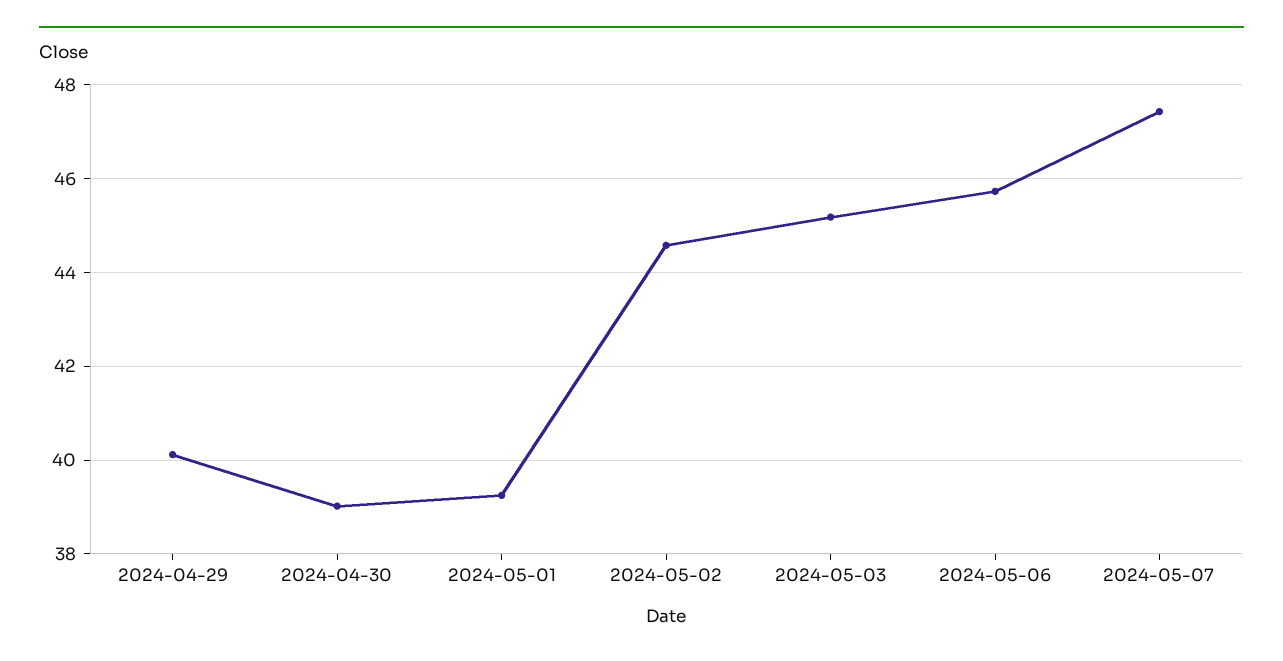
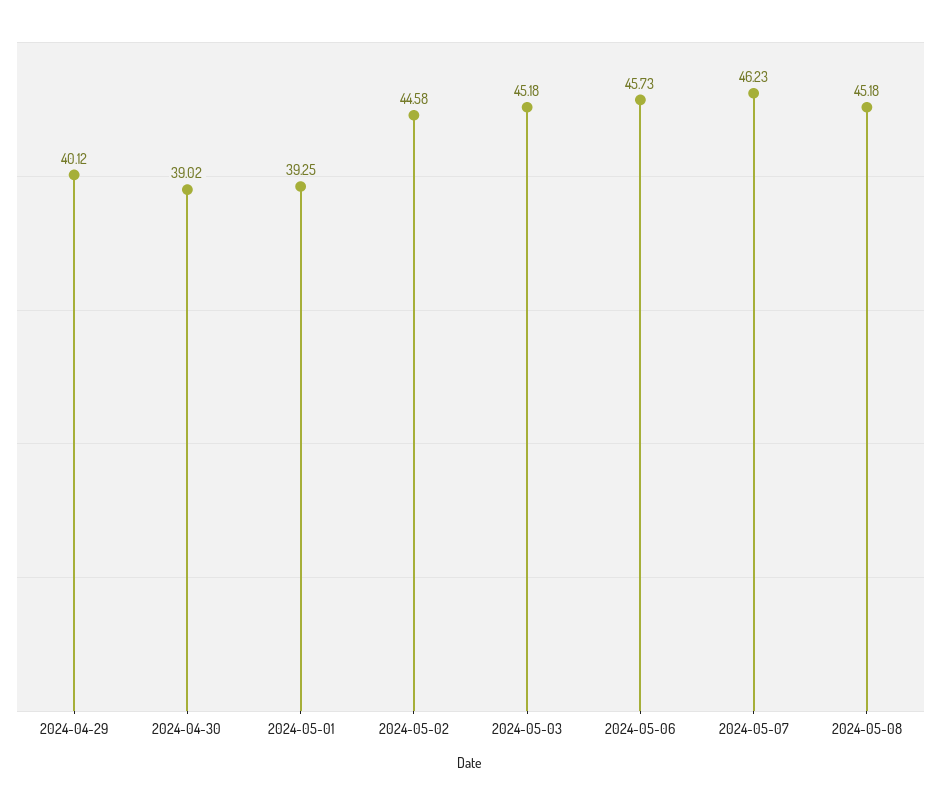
2024-05-07: 47.4 -> 46.23
2024-05-08: none -> 45.18

